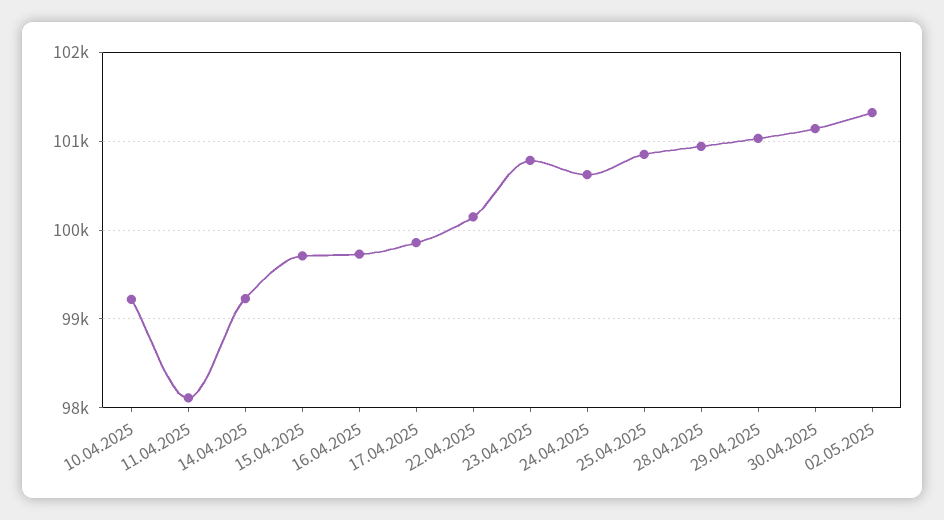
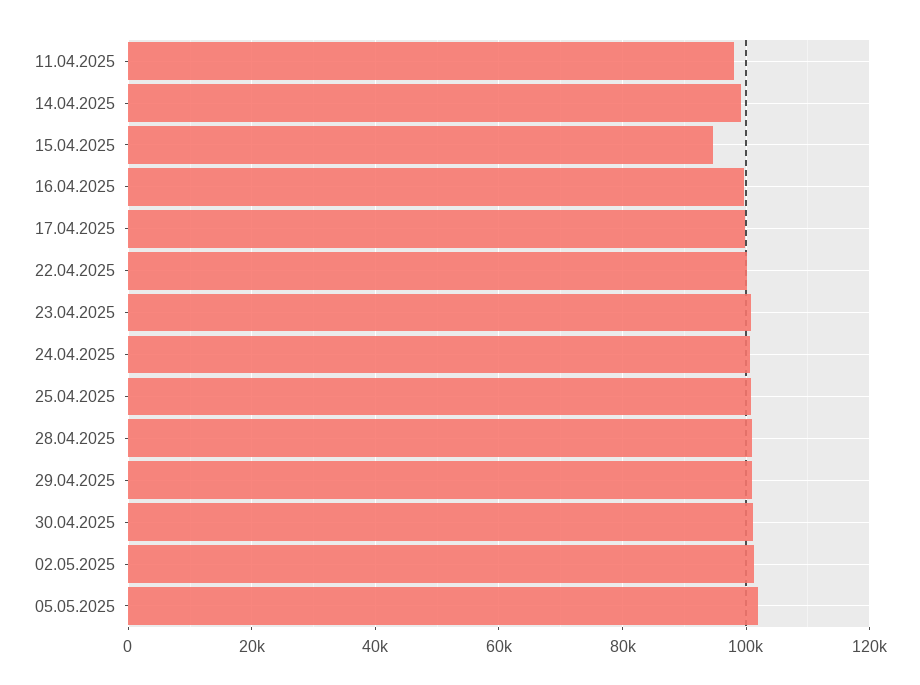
10.04.2025: 99200 -> none
15.04.2025: 99700 -> 94000
05.05.2025: none -> 102000

